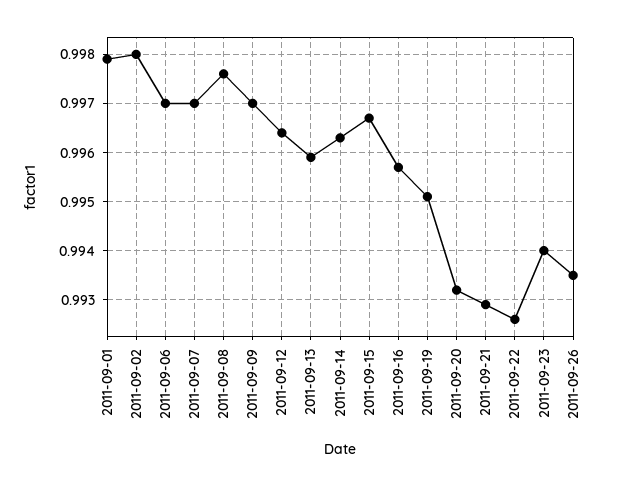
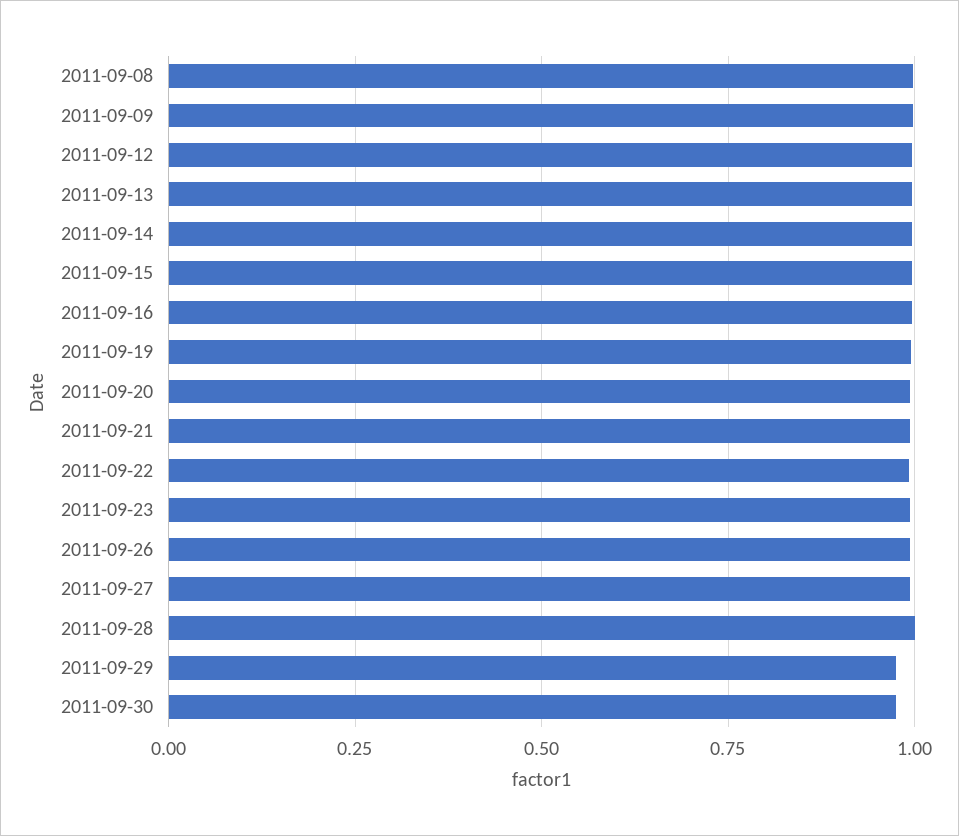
2011-09-01: 0.998 -> none
2011-09-02: 0.998 -> none
2011-09-06: 0.997 -> none
2011-09-07: 0.997 -> none
2011-09-27: none -> 1
2011-09-28: none -> 1
2011-09-29: none -> 0.975
2011-09-30: none -> 0.975

